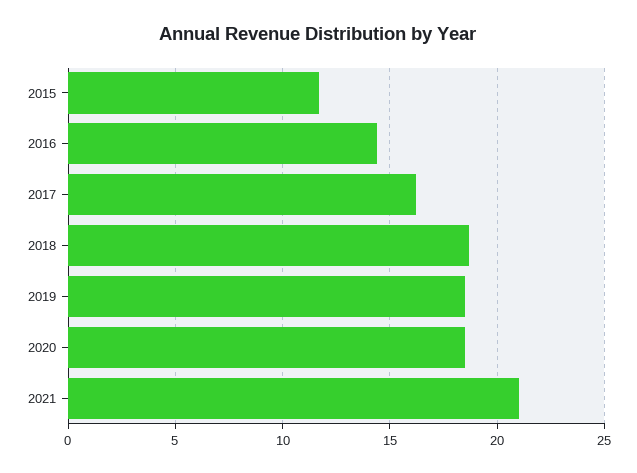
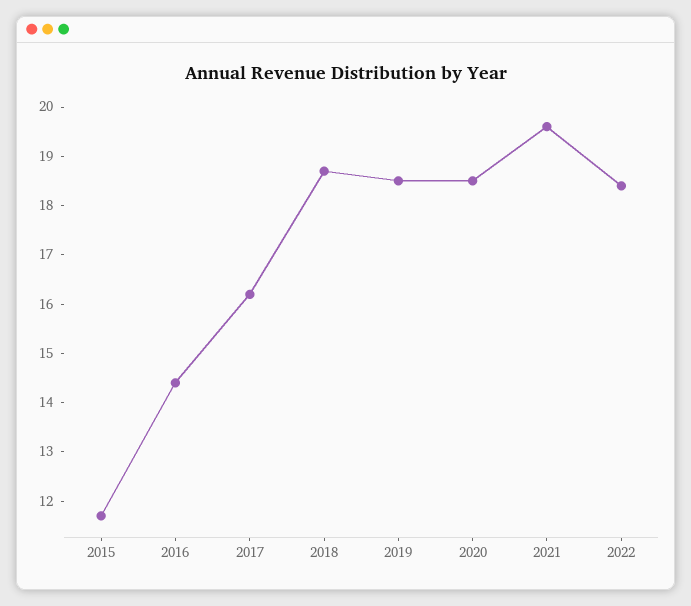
2021: 21 -> 19.5
2022: none -> 18.5

